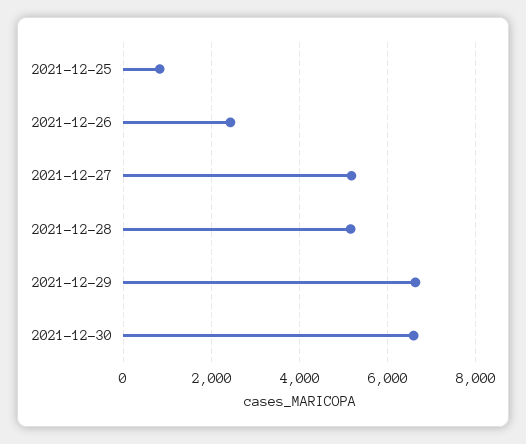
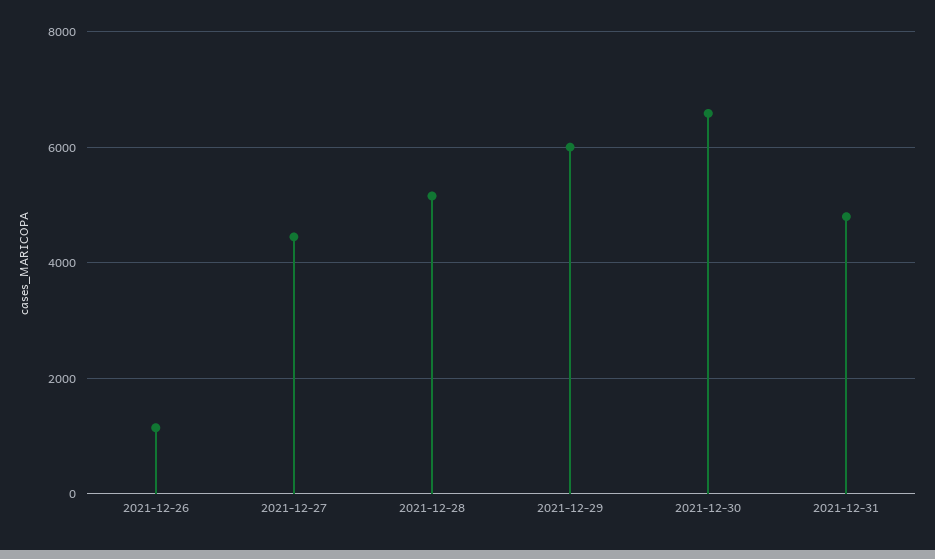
2021-12-25: 800 -> none
2021-12-26: 2400 -> 1200
2021-12-27: 5200 -> 4400
2021-12-29: 6600 -> 6000
2021-12-31: none -> 4800

